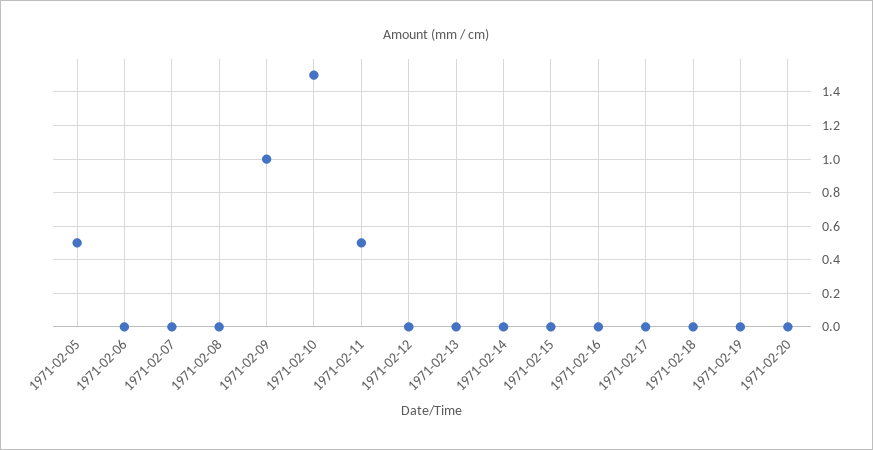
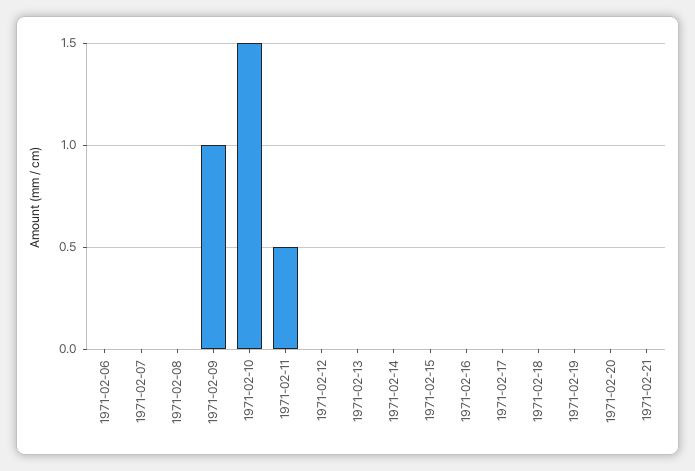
1971-02-05: 0.5 -> none
1971-02-21: none -> 0

